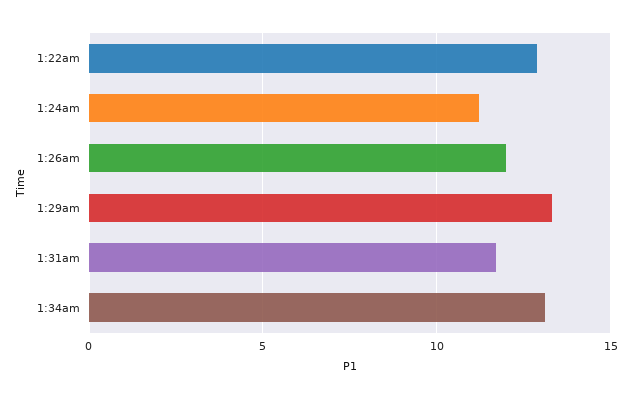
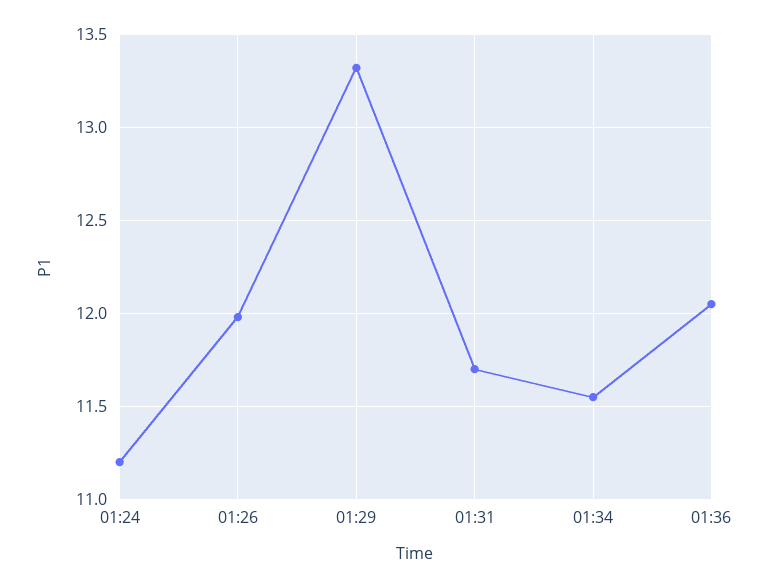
1:22am: 13 -> none
1:34am: 13 -> 11.55
01:36: none -> 12.05

